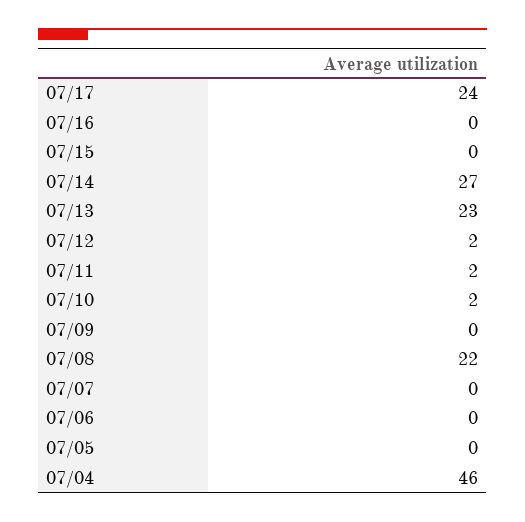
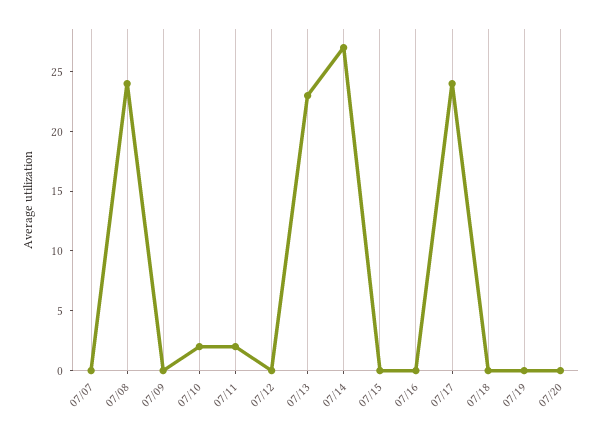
07/12: 2 -> 0
07/08: 22 -> 24
07/06: 0 -> none
07/05: 0 -> none
07/04: 46 -> none
07/18: none -> 0
07/19: none -> 0
07/20: none -> 0

